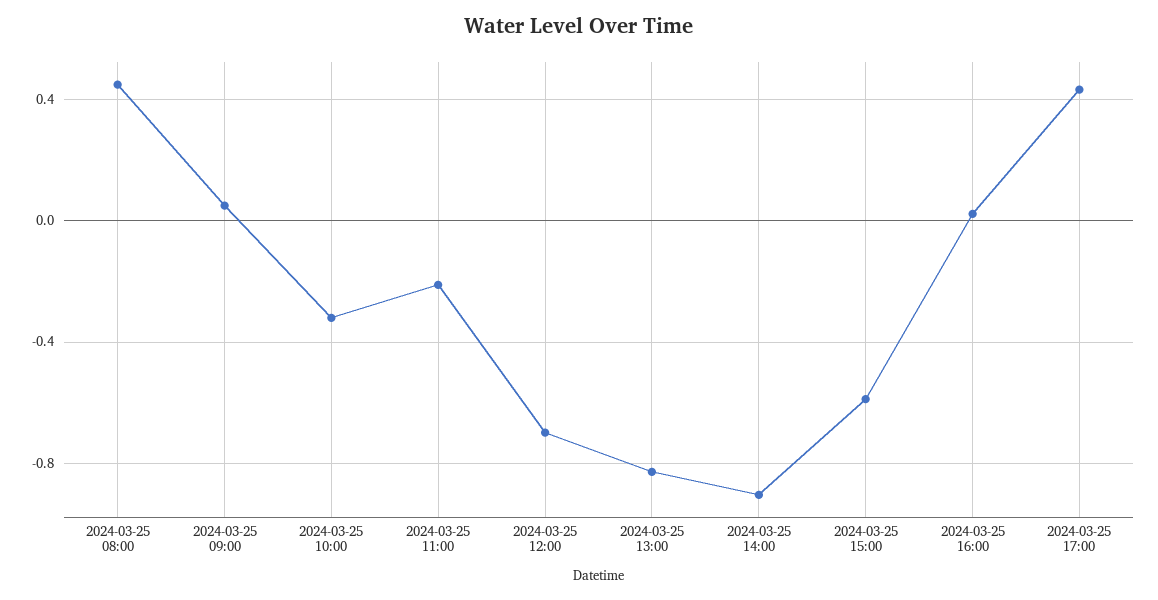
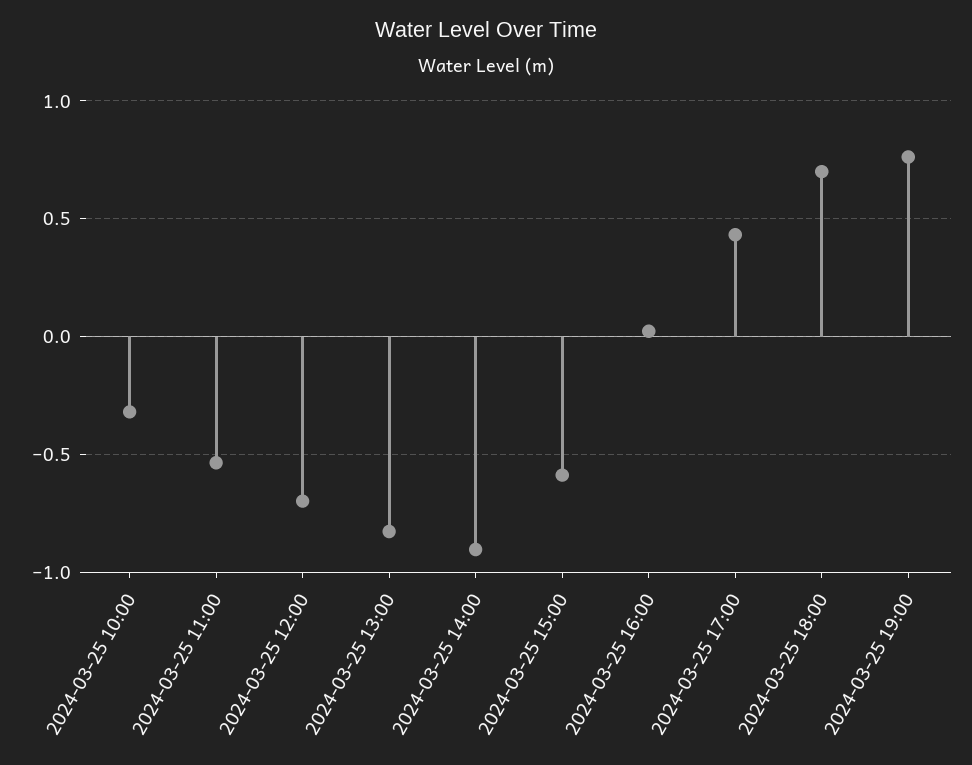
2024-03-25 08:00: 0.45 -> none
2024-03-25 09:00: 0.05 -> none
2024-03-25 11:00: -0.2 -> -0.55
2024-03-25 18:00: none -> 0.7
2024-03-25 19:00: none -> 0.75

